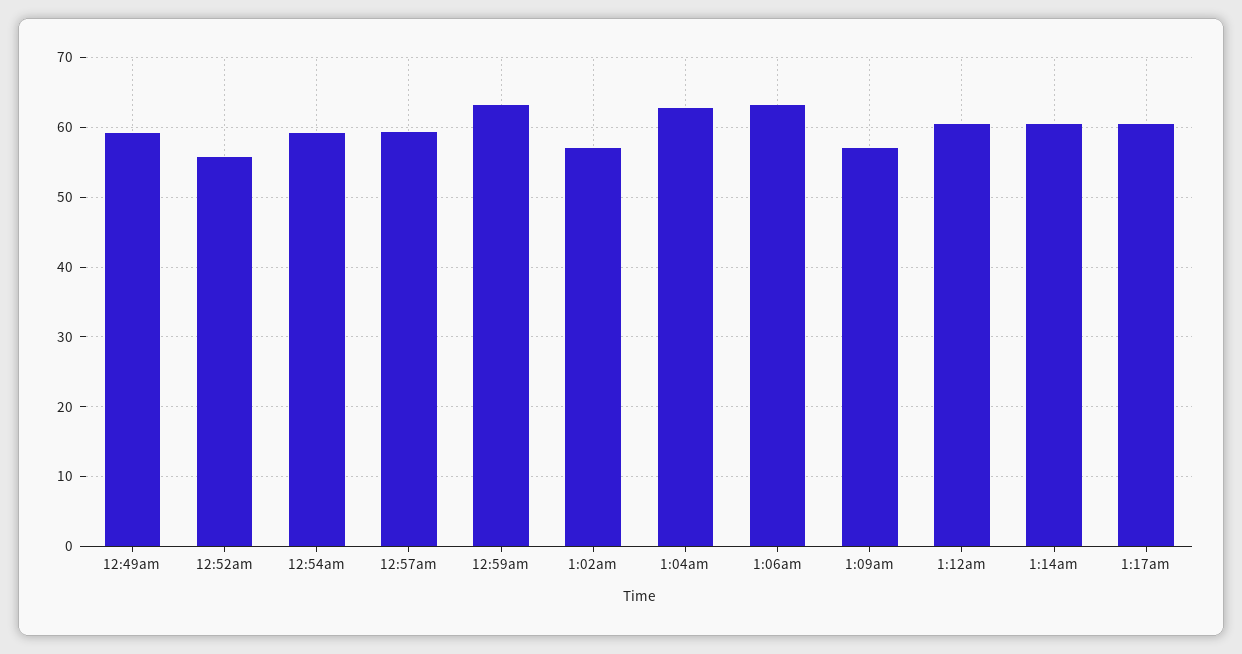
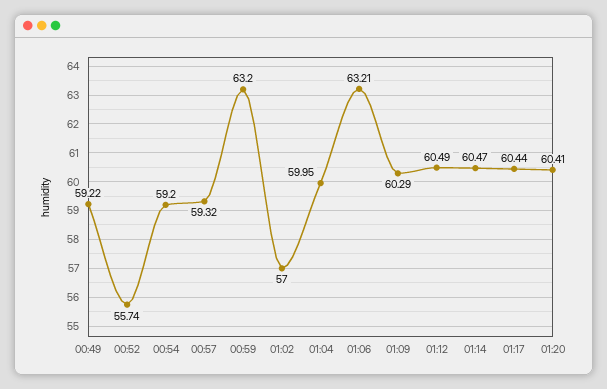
1:04am: 63 -> 59.95
1:09am: 57 -> 60.29
01:20: none -> 60.41

